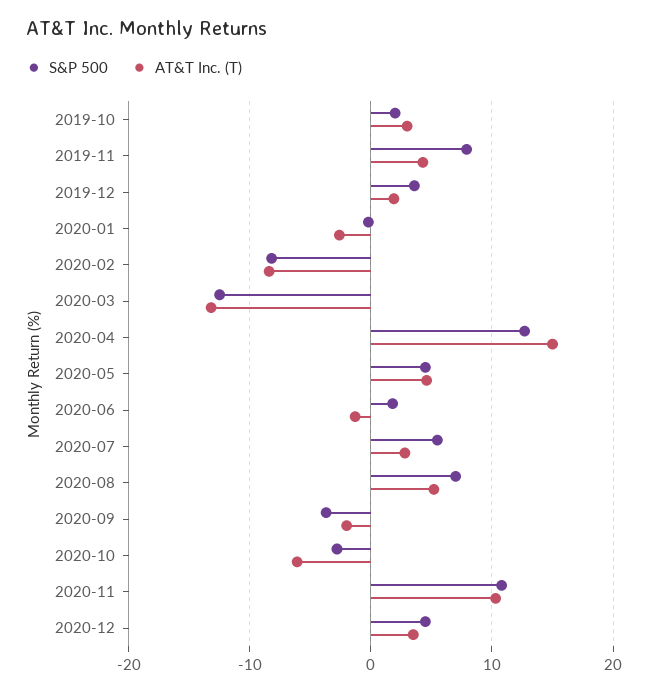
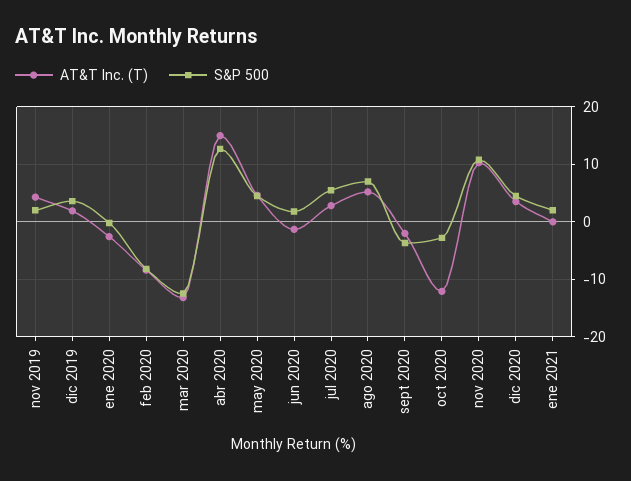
S&P 500, 2019-10: 2 -> none
AT&T Inc. (T), 2019-10: 3 -> none
S&P 500, 2019-11: 8 -> 2
AT&T Inc. (T), 2020-10: -6 -> -12
AT&T Inc. (T), ene 2021: none -> 0
S&P 500, ene 2021: none -> 2

